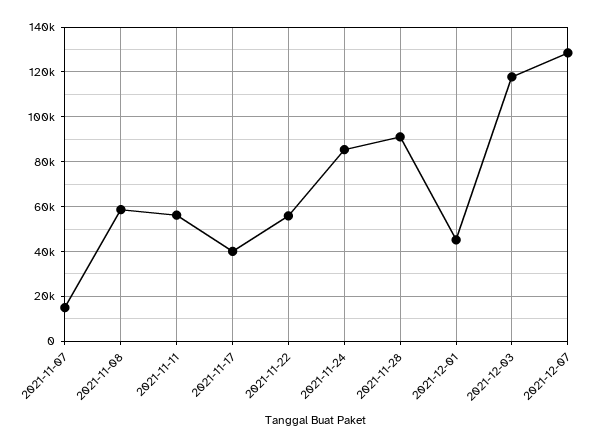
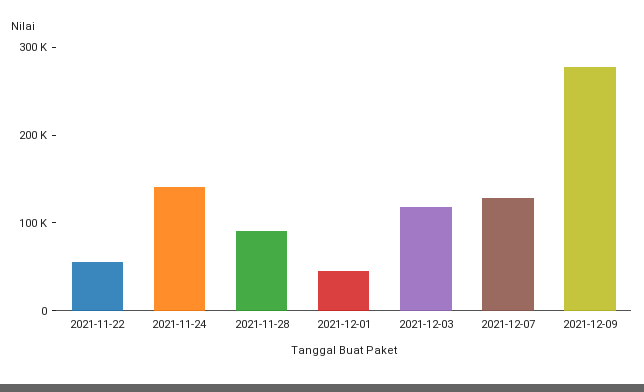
2021-11-07: 15000 -> none
2021-11-08: 60000 -> none
2021-11-11: 55000 -> none
2021-11-17: 40000 -> none
2021-11-24: 85000 -> 140000
2021-12-09: none -> 280000

